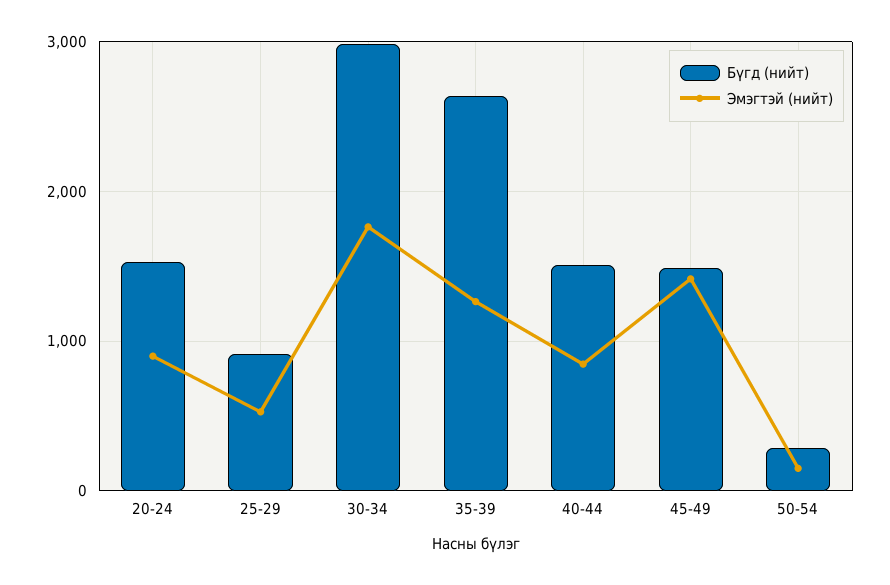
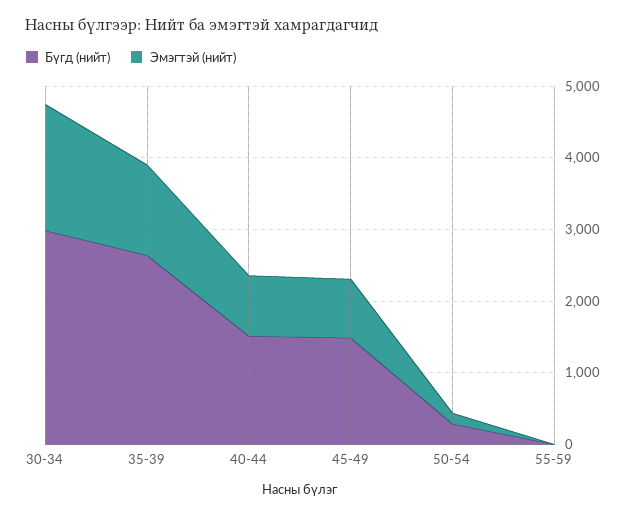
Бүгд (нийт), 20-24: 1500 -> none
Эмэгтэй (нийт), 20-24: 900 -> none
Бүгд (нийт), 25-29: 900 -> none
Эмэгтэй (нийт), 25-29: 500 -> none
Эмэгтэй (нийт), 45-49: 1400 -> 800
Бүгд (нийт), 55-59: none -> 0
Эмэгтэй (нийт), 55-59: none -> 0

